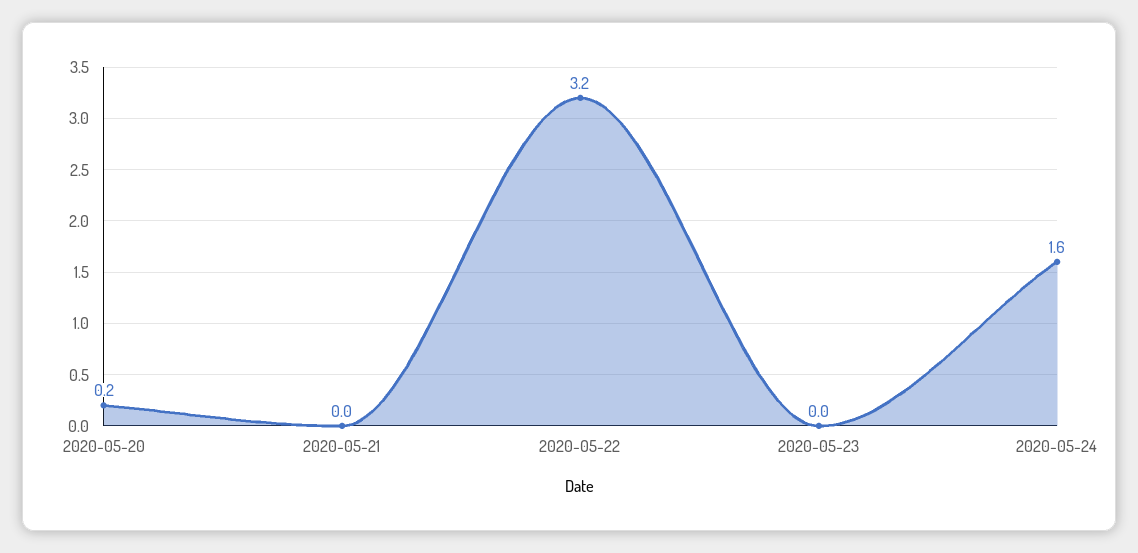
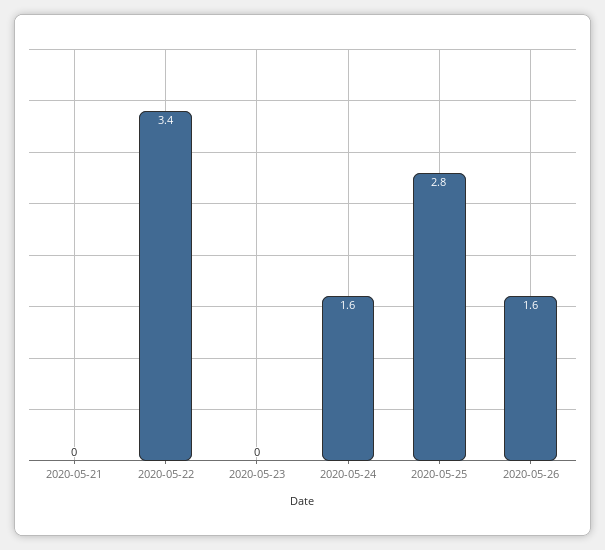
2020-05-20: 0.2 -> none
2020-05-22: 3.2 -> 3.4
2020-05-25: none -> 2.8
2020-05-26: none -> 1.6

